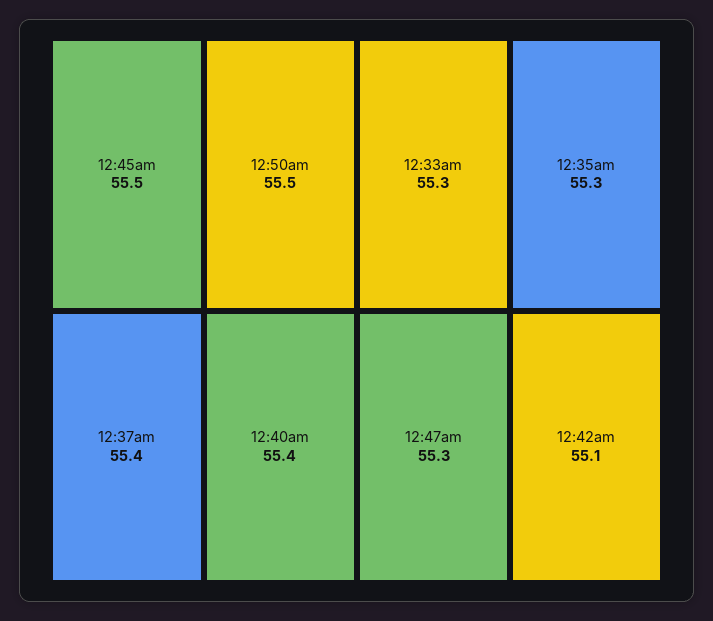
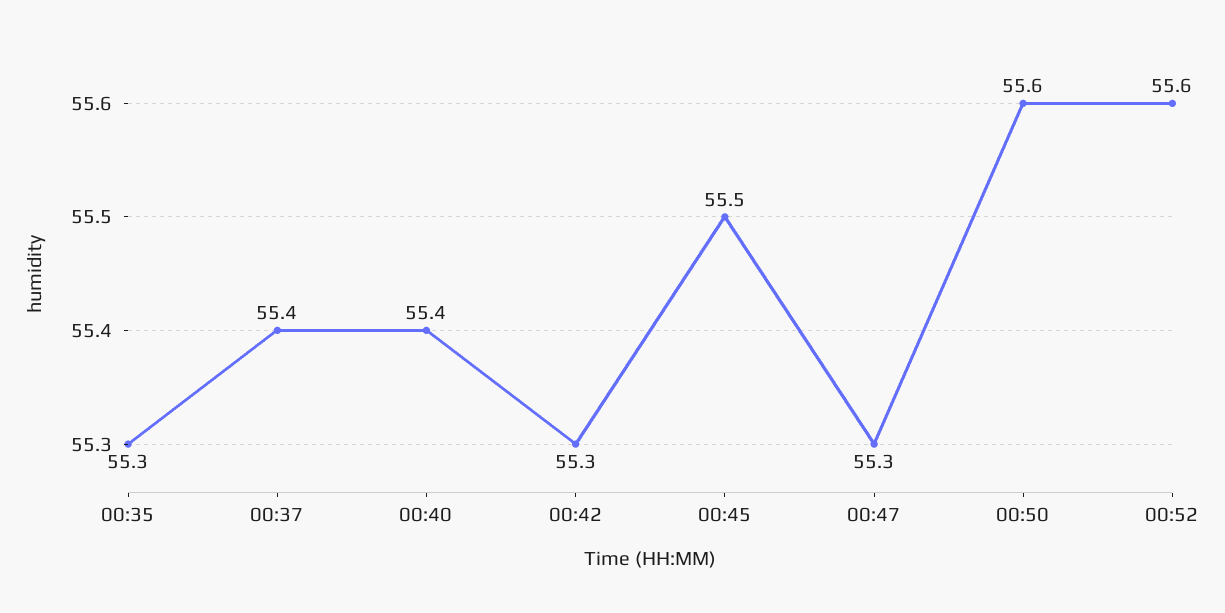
12:50am: 55.5 -> 55.6
12:33am: 55.3 -> none
12:42am: 55.1 -> 55.3
00:52: none -> 55.6

